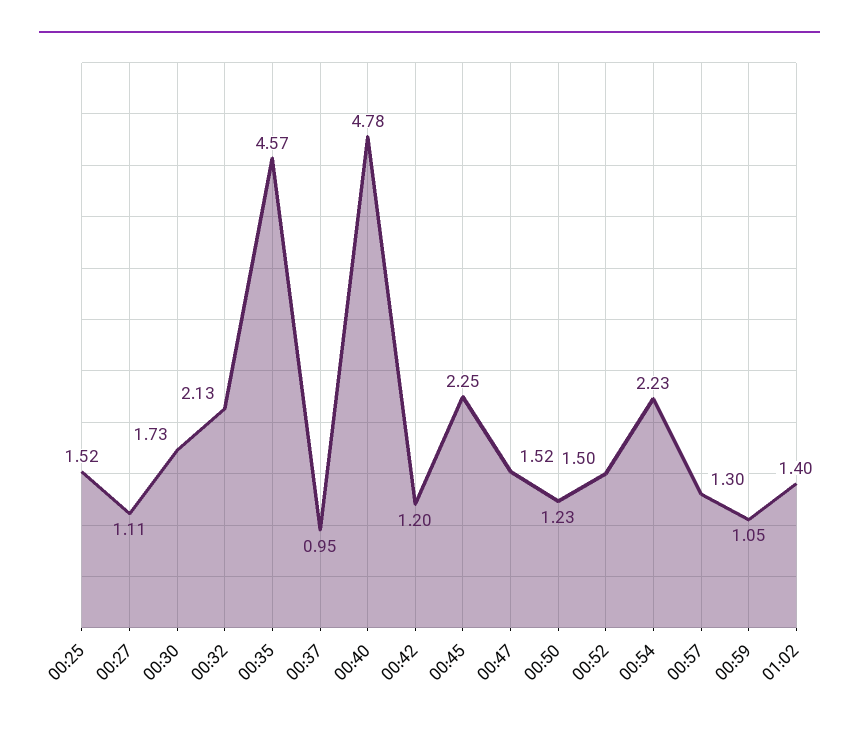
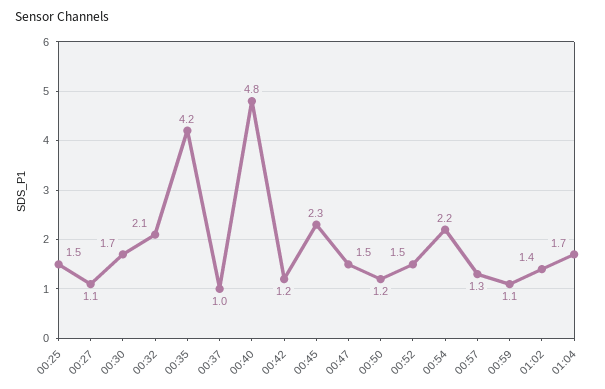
00:35: 4.57 -> 4.2
01:04: none -> 1.7

